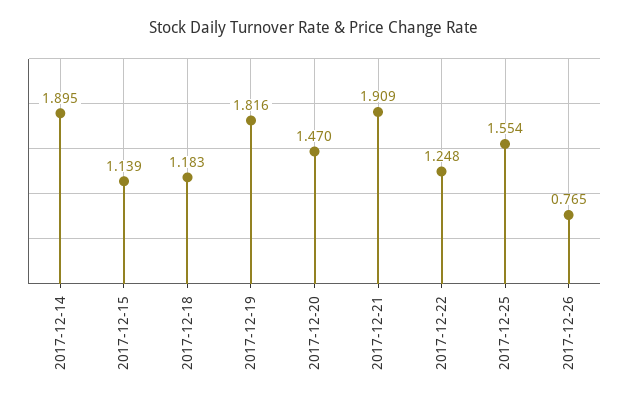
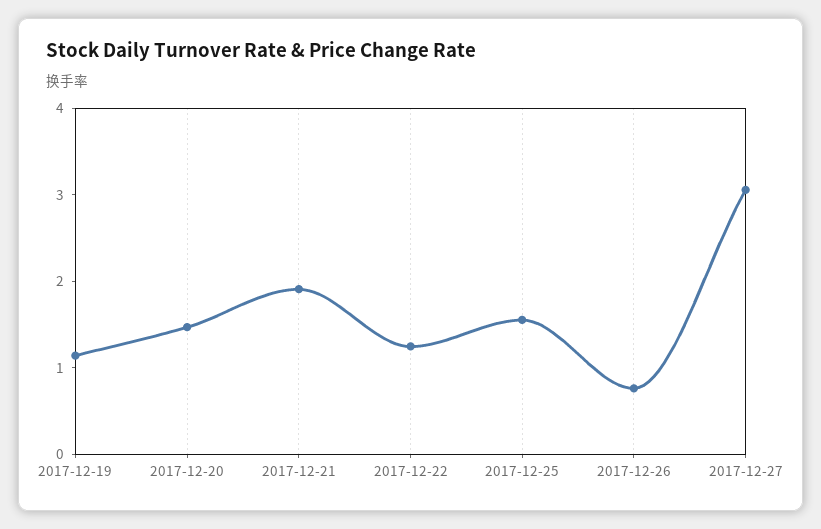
2017-12-14: 1.895 -> none
2017-12-15: 1.139 -> none
2017-12-18: 1.183 -> none
2017-12-19: 1.816 -> 1.2
2017-12-27: none -> 3

